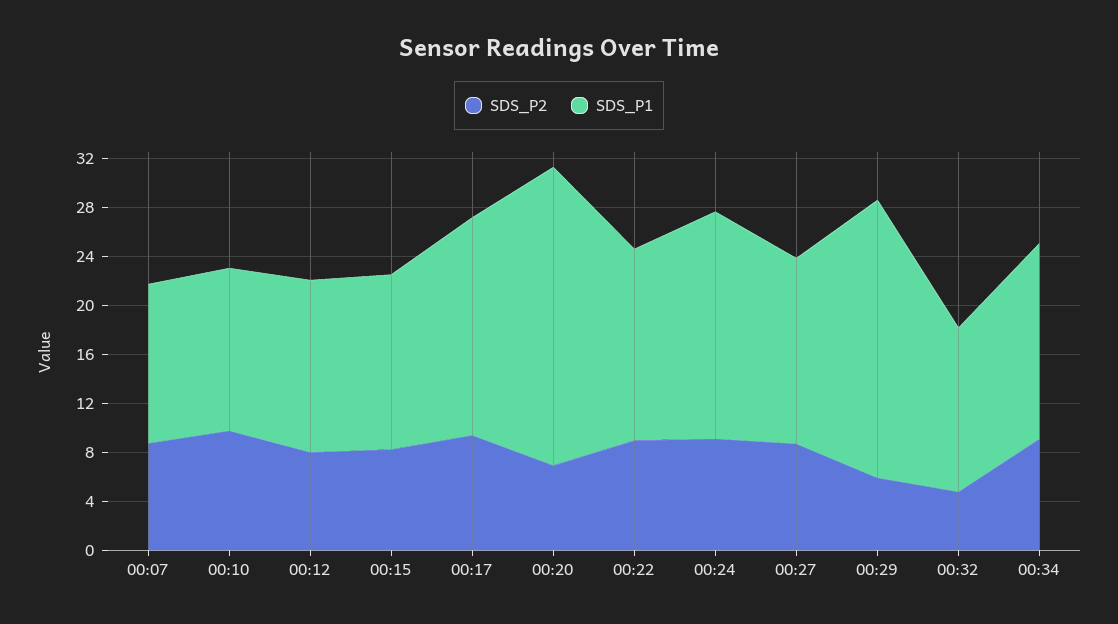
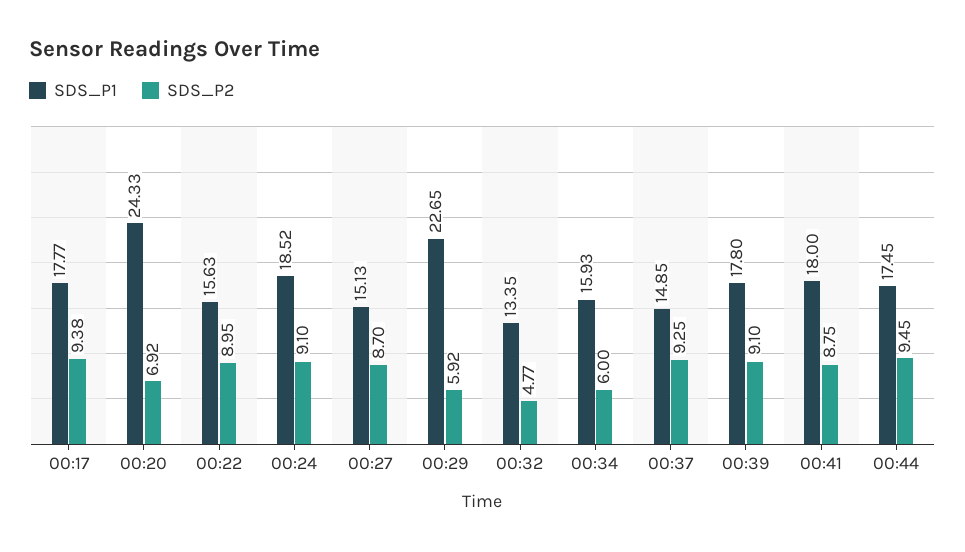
SDS_P2, 00:07: 9 -> none
SDS_P1, 00:07: 13 -> none
SDS_P2, 00:10: 10 -> none
SDS_P1, 00:10: 13 -> none
SDS_P2, 00:12: 8 -> none
SDS_P1, 00:12: 14 -> none
SDS_P2, 00:15: 8 -> none
SDS_P1, 00:15: 14 -> none
SDS_P2, 00:34: 9 -> 6
SDS_P1, 00:37: none -> 14.85
SDS_P2, 00:37: none -> 9.25
SDS_P1, 00:39: none -> 17.8
SDS_P2, 00:39: none -> 9.1
SDS_P1, 00:41: none -> 18
SDS_P2, 00:41: none -> 8.75
SDS_P1, 00:44: none -> 17.45
SDS_P2, 00:44: none -> 9.45

